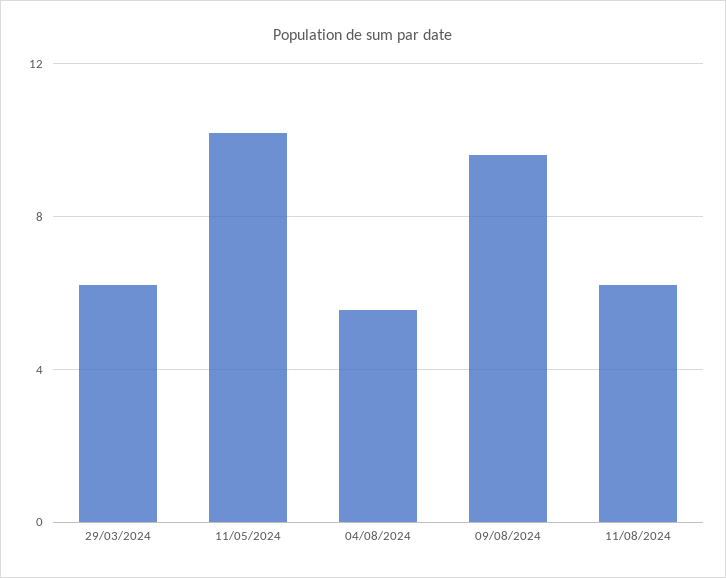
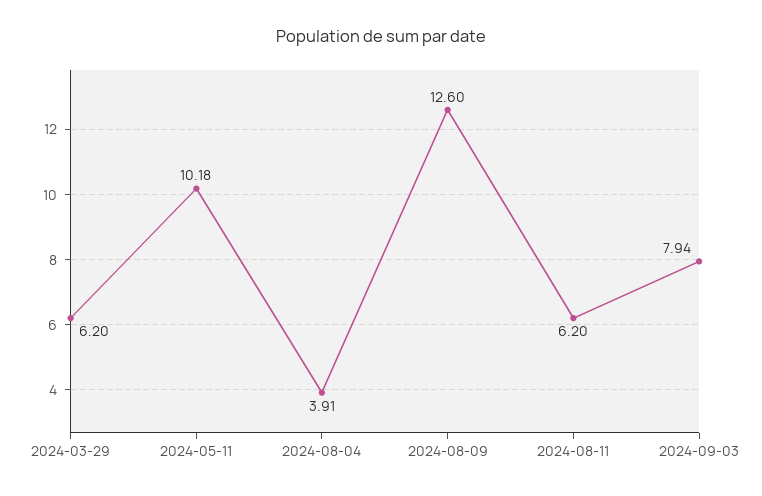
04/08/2024: 5.5 -> 3.91
09/08/2024: 9.5 -> 12.6
2024-09-03: none -> 7.94

